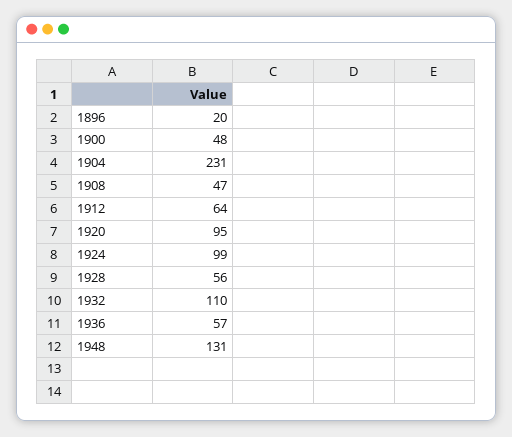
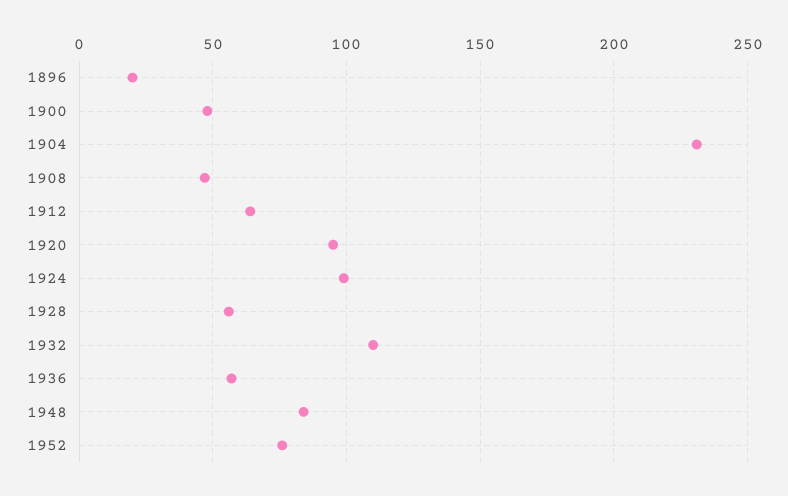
1948: 131 -> 85
1952: none -> 75

